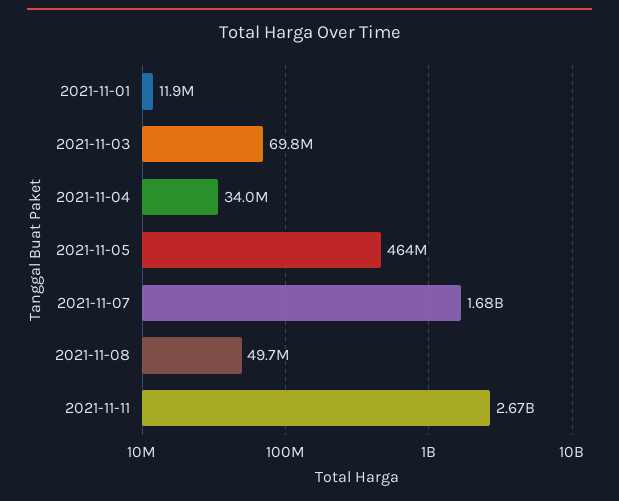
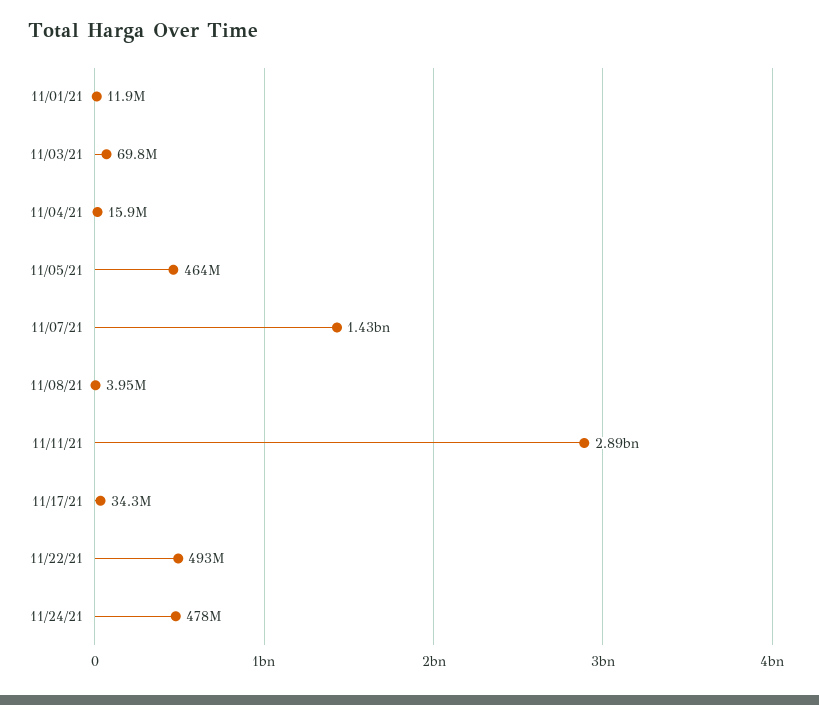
2021-11-04: 34000000 -> 15900000
2021-11-07: 1680000000 -> 1430000000
2021-11-08: 49700000 -> 3950000
2021-11-11: 2670000000 -> 2890000000
11/17/21: none -> 34300000
11/22/21: none -> 493000000
11/24/21: none -> 478000000

